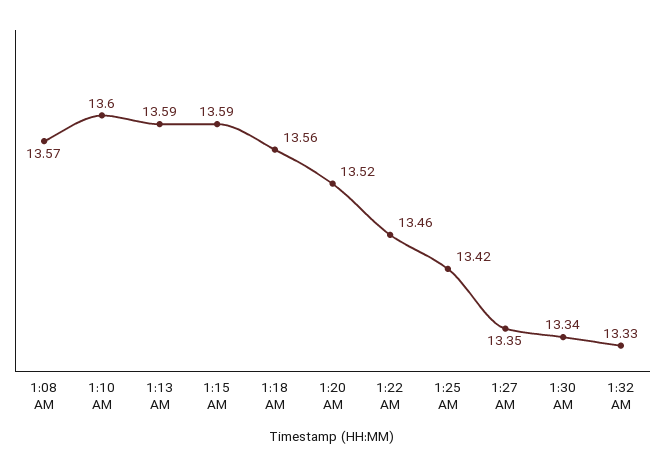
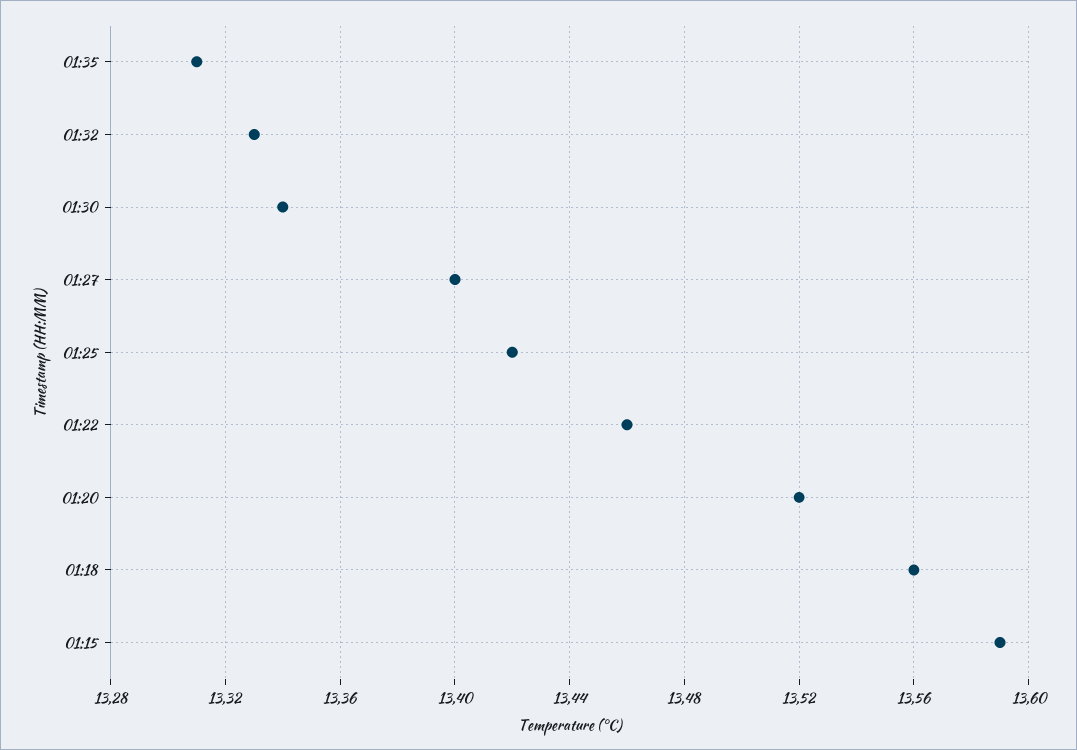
1:08 AM: 13.57 -> none
1:10 AM: 13.6 -> none
1:13 AM: 13.59 -> none
1:27 AM: 13.35 -> 13.4
01:35: none -> 13.31

